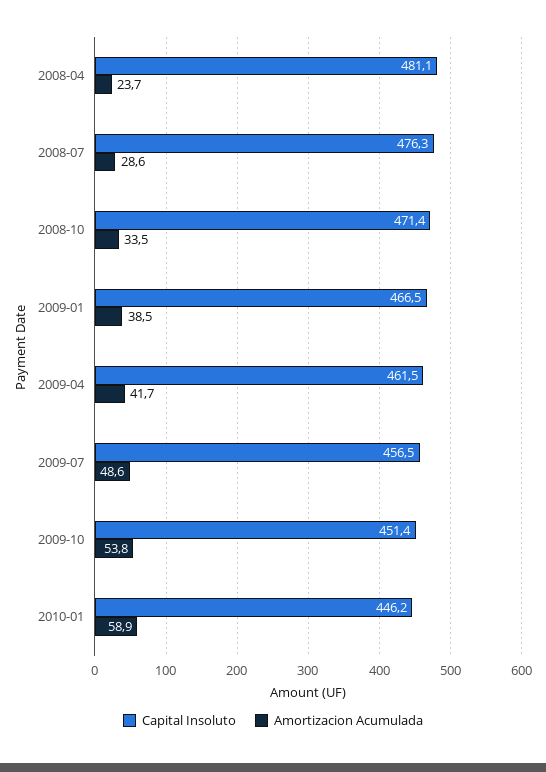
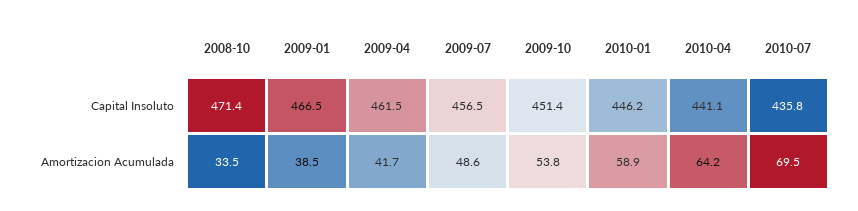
Capital Insoluto, 2008-04: 481.1 -> none
Amortizacion Acumulada, 2008-04: 23.7 -> none
Capital Insoluto, 2008-07: 476.3 -> none
Amortizacion Acumulada, 2008-07: 28.6 -> none
Capital Insoluto, 2010-04: none -> 441.1
Capital Insoluto, 2010-07: none -> 435.8
Amortizacion Acumulada, 2010-04: none -> 64.2
Amortizacion Acumulada, 2010-07: none -> 69.5

